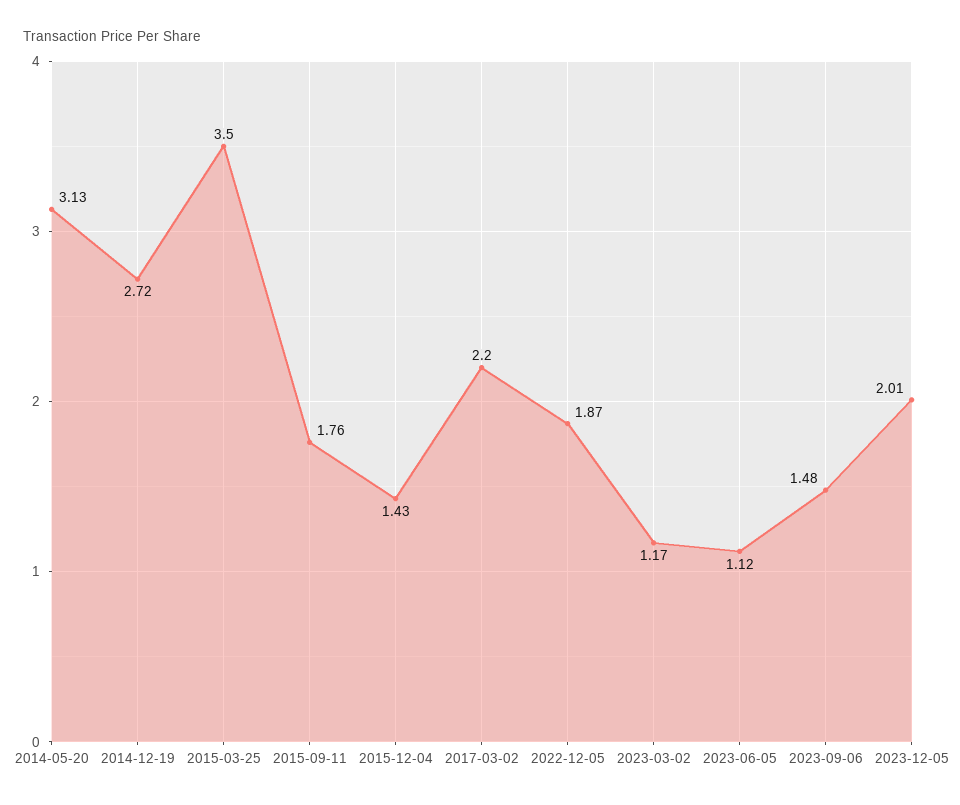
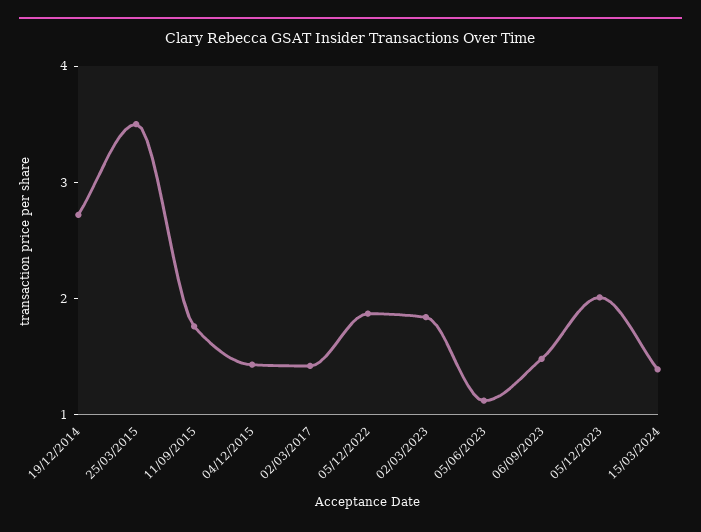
2014-05-20: 3.13 -> none
2017-03-02: 2.2 -> 1.4
2023-03-02: 1.17 -> 1.8
15/03/2024: none -> 1.4

